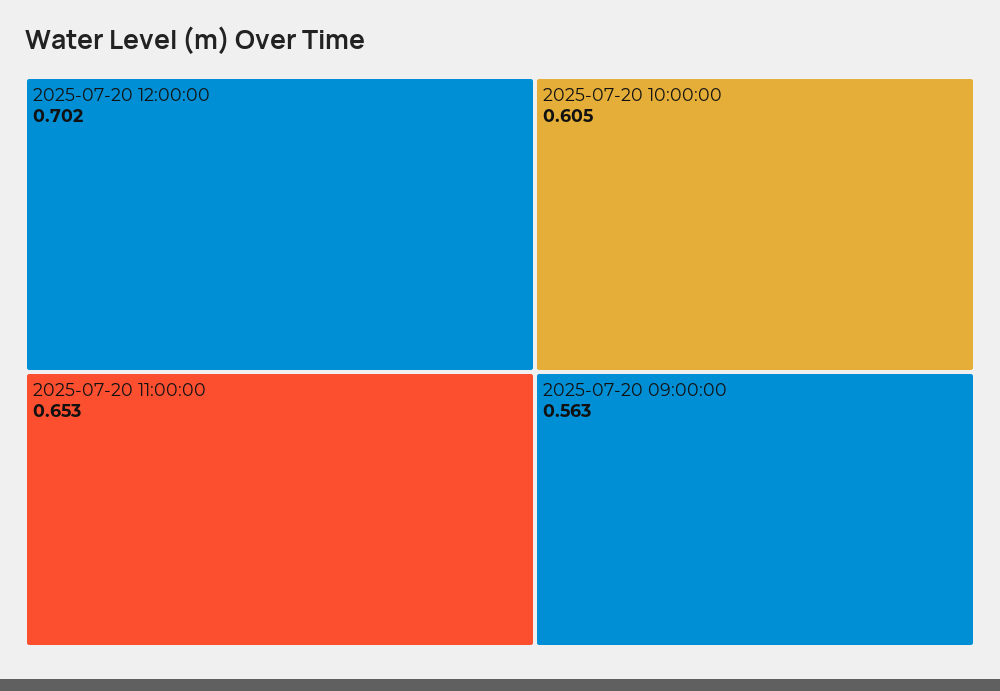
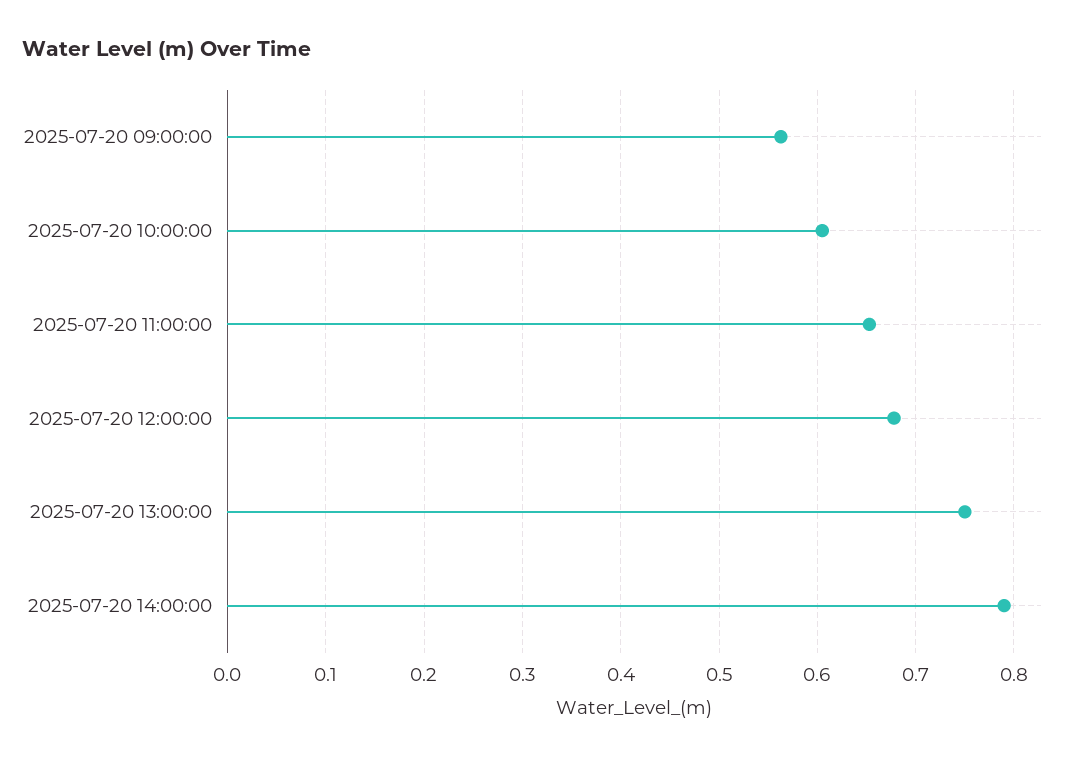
2025-07-20 12:00:00: 0.702 -> 0.68
2025-07-20 13:00:00: none -> 0.75
2025-07-20 14:00:00: none -> 0.79

